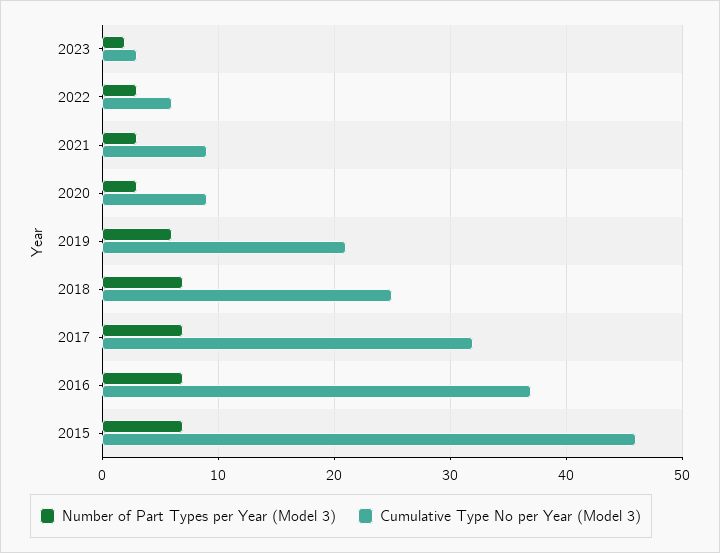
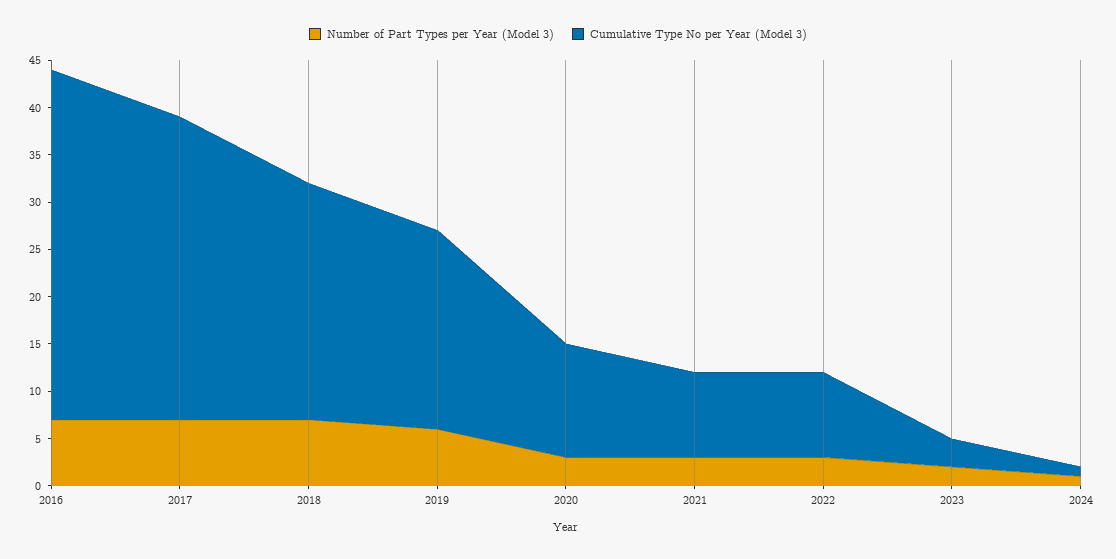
Cumulative Type No per Year (Model 3), 2022: 6 -> 9
Cumulative Type No per Year (Model 3), 2020: 9 -> 12
Number of Part Types per Year (Model 3), 2015: 7 -> none
Cumulative Type No per Year (Model 3), 2015: 46 -> none
Number of Part Types per Year (Model 3), 2024: none -> 1
Cumulative Type No per Year (Model 3), 2024: none -> 1

